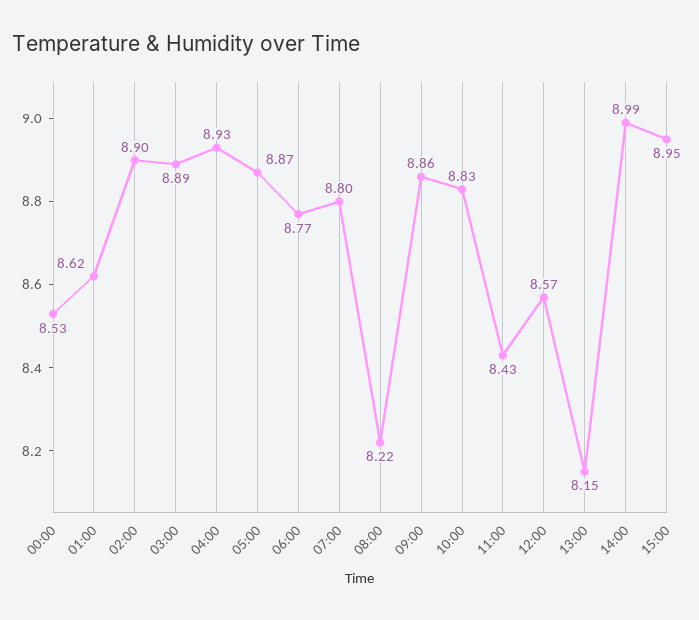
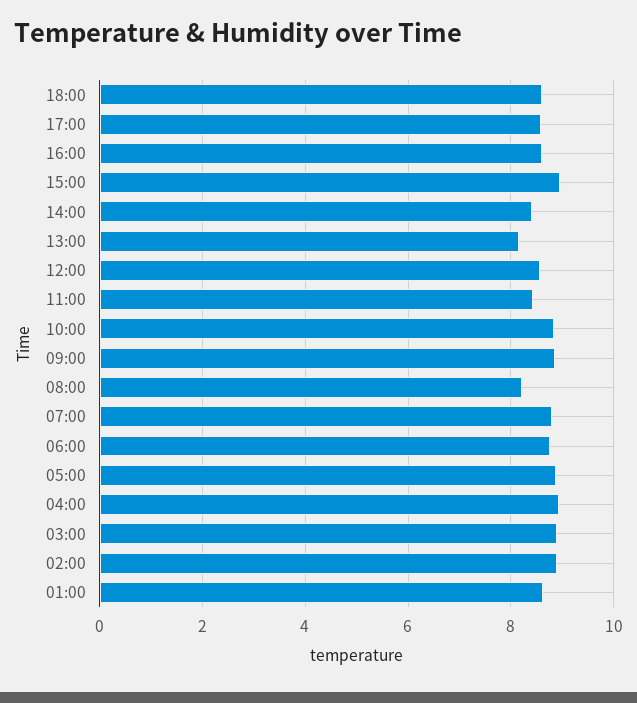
00:00: 8.53 -> none
14:00: 8.99 -> 8.4
18:00: none -> 8.6
17:00: none -> 8.6
16:00: none -> 8.6

